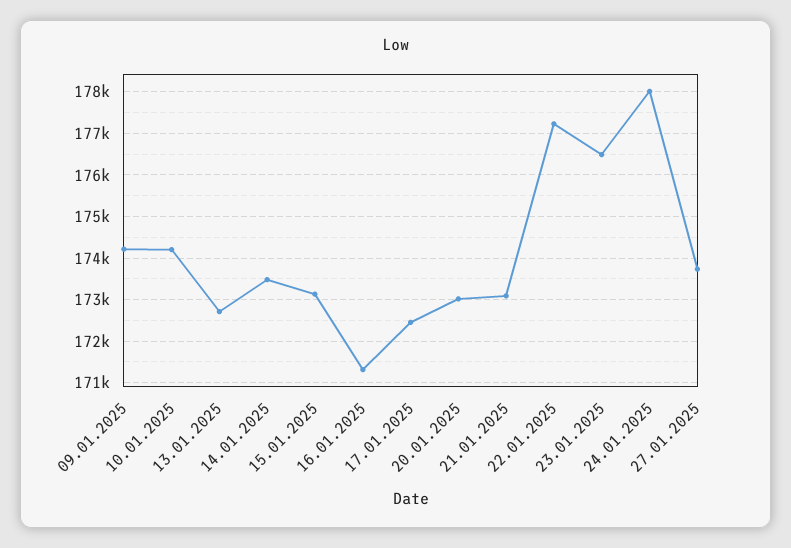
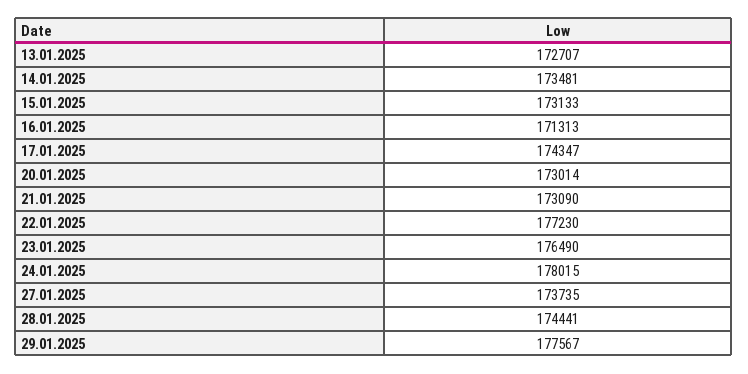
09.01.2025: 174200 -> none
10.01.2025: 174200 -> none
17.01.2025: 172400 -> 174347
28.01.2025: none -> 174441
29.01.2025: none -> 177567

